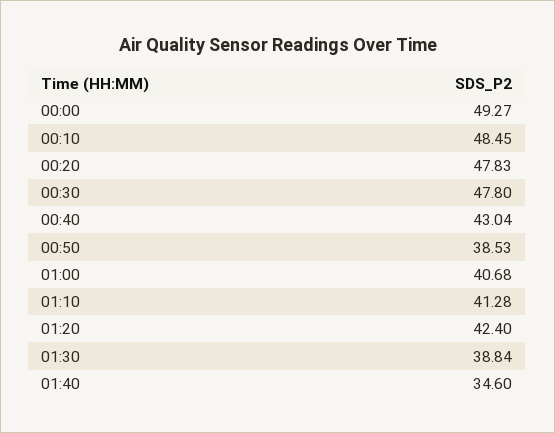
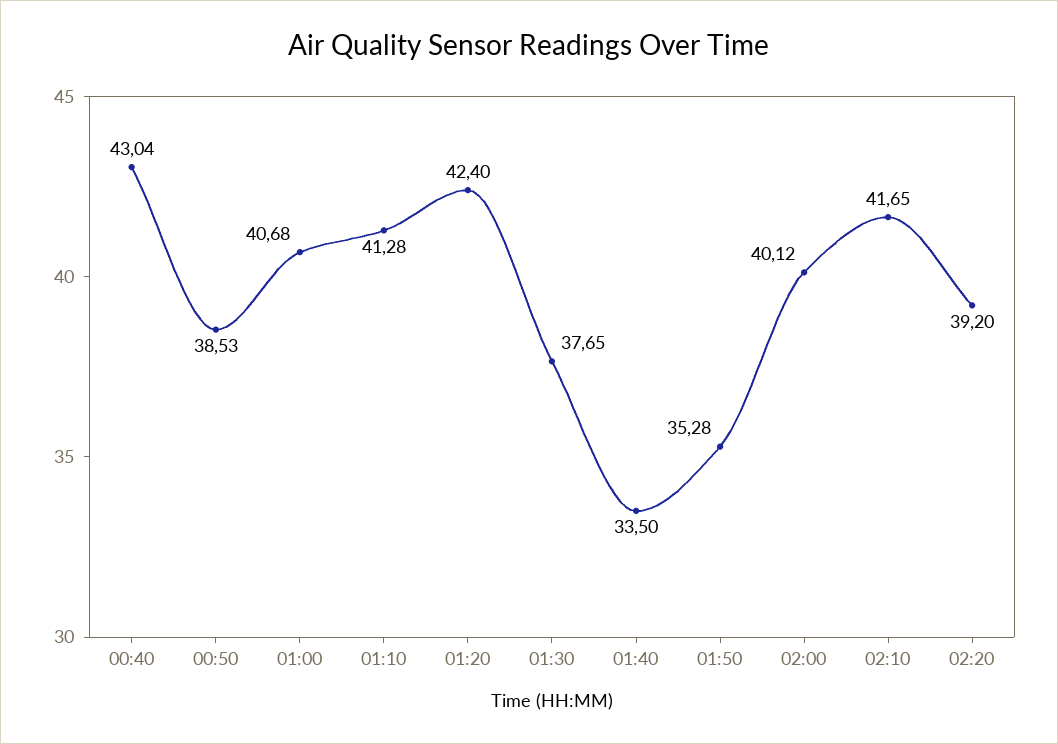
00:00: 49.27 -> none
00:10: 48.45 -> none
00:20: 47.83 -> none
00:30: 47.8 -> none
01:30: 38.84 -> 37.65
01:40: 34.6 -> 33.5
01:50: none -> 35.28
02:00: none -> 40.12
02:10: none -> 41.65
02:20: none -> 39.2

